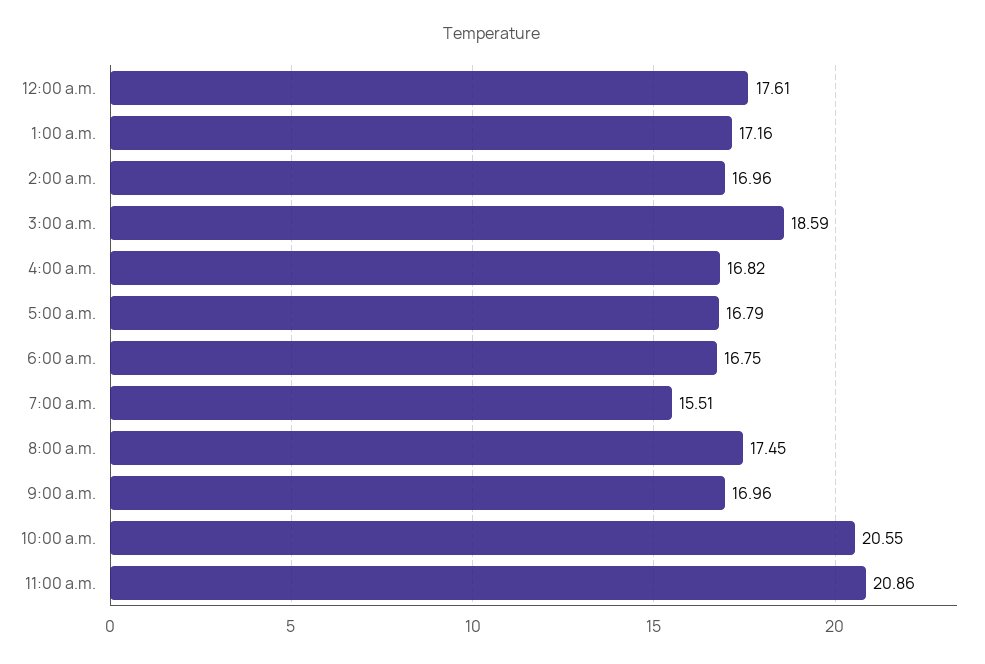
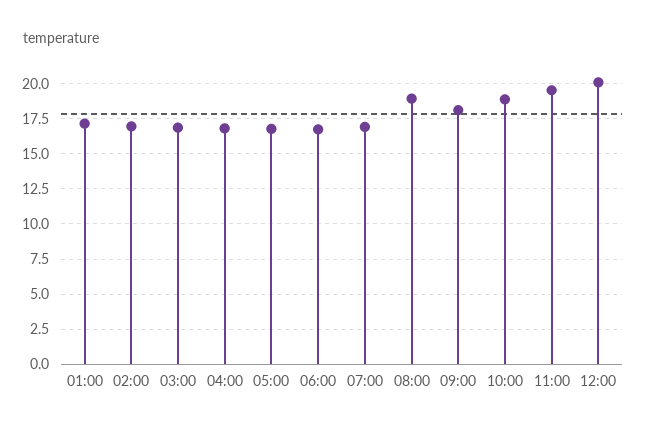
12:00 a.m.: 17.61 -> none
3:00 a.m.: 18.59 -> 17
7:00 a.m.: 15.51 -> 17
8:00 a.m.: 17.45 -> 19
9:00 a.m.: 16.96 -> 18
10:00 a.m.: 20.55 -> 19
11:00 a.m.: 20.86 -> 19.5
12:00: none -> 20

